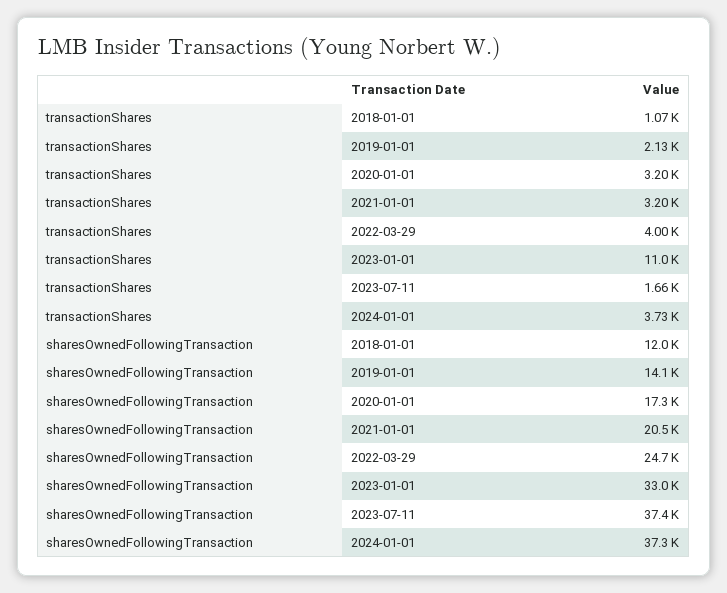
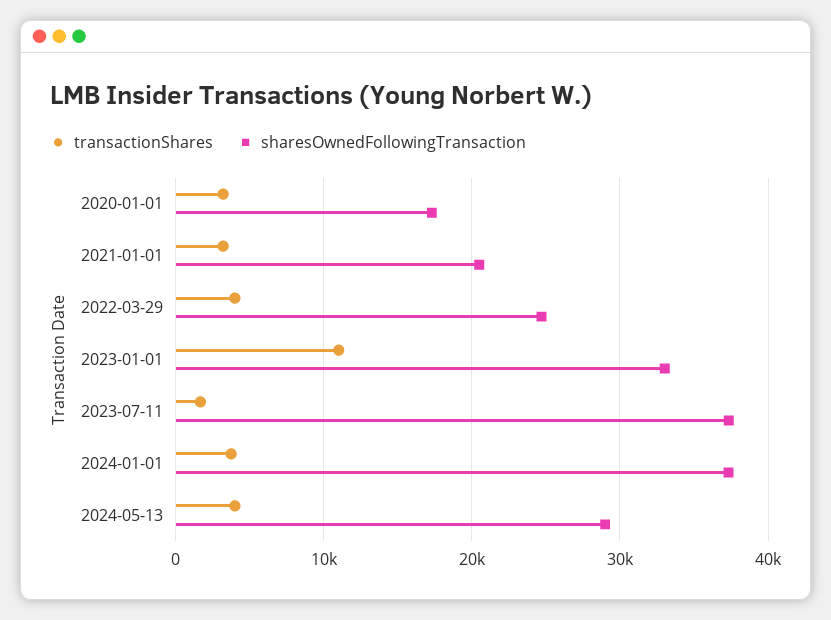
transactionShares, 2018-01-01: 1070 -> none
transactionShares, 2019-01-01: 2130 -> none
sharesOwnedFollowingTransaction, 2018-01-01: 12000 -> none
sharesOwnedFollowingTransaction, 2019-01-01: 14100 -> none
transactionShares, 2024-05-13: none -> 4000
sharesOwnedFollowingTransaction, 2024-05-13: none -> 29000

